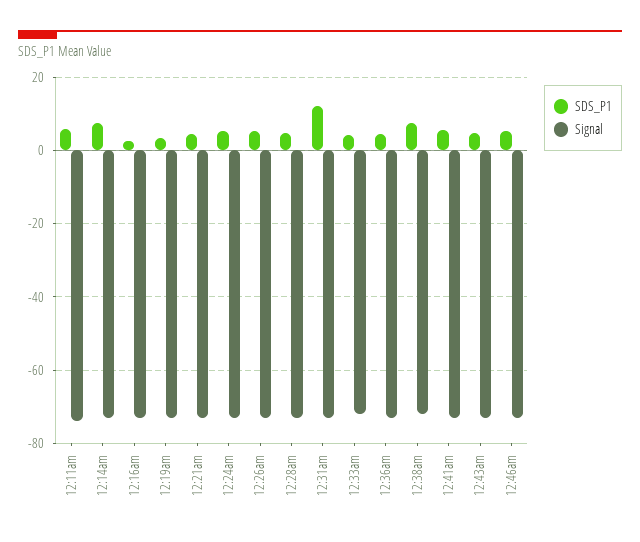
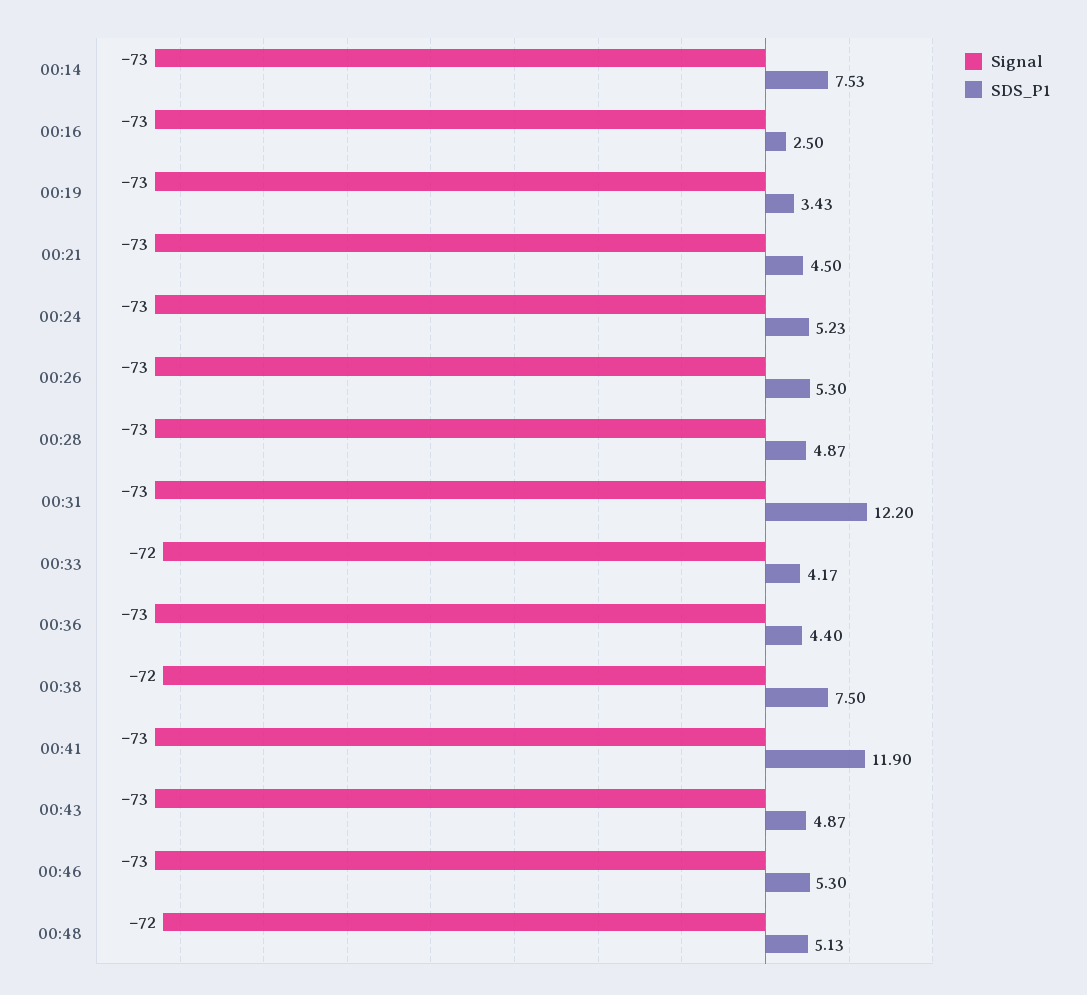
SDS_P1, 12:11am: 6 -> none
Signal, 12:11am: -74 -> none
SDS_P1, 12:41am: 6 -> 11.9
Signal, 00:48: none -> -72
SDS_P1, 00:48: none -> 5.13

